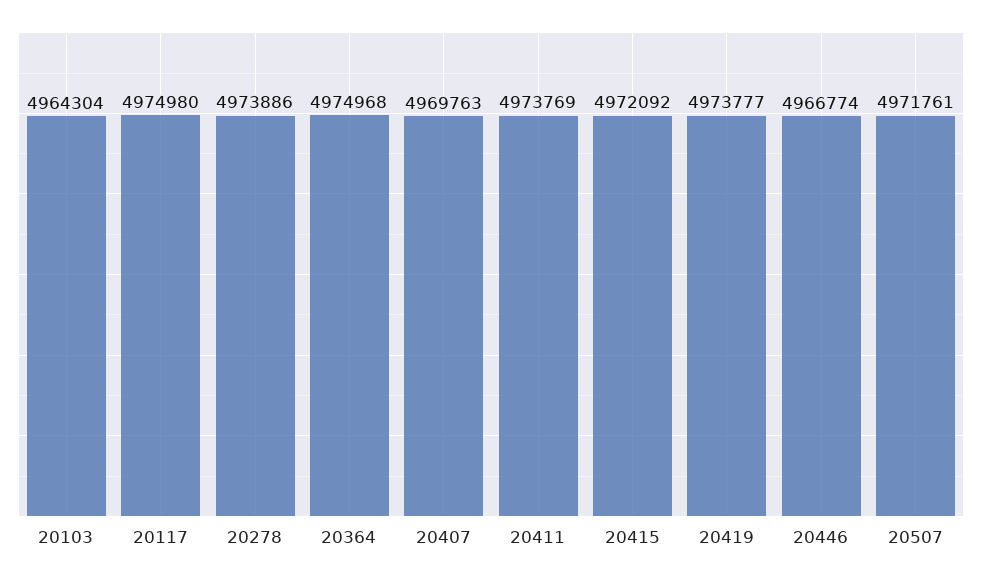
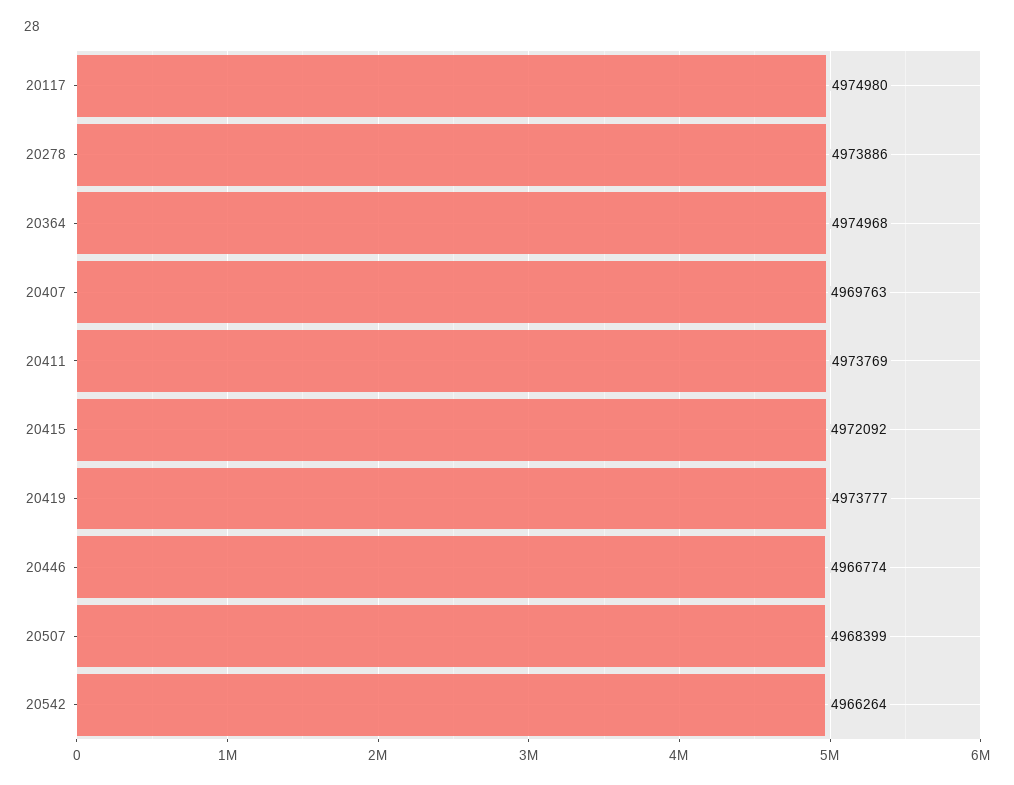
20103: 4964304 -> none
20507: 4971761 -> 4968399
20542: none -> 4966264

